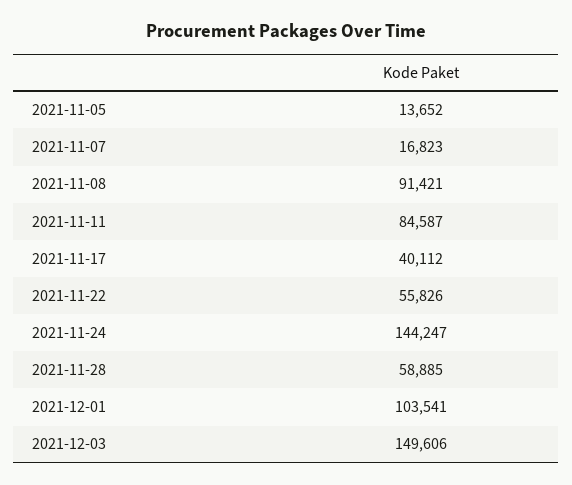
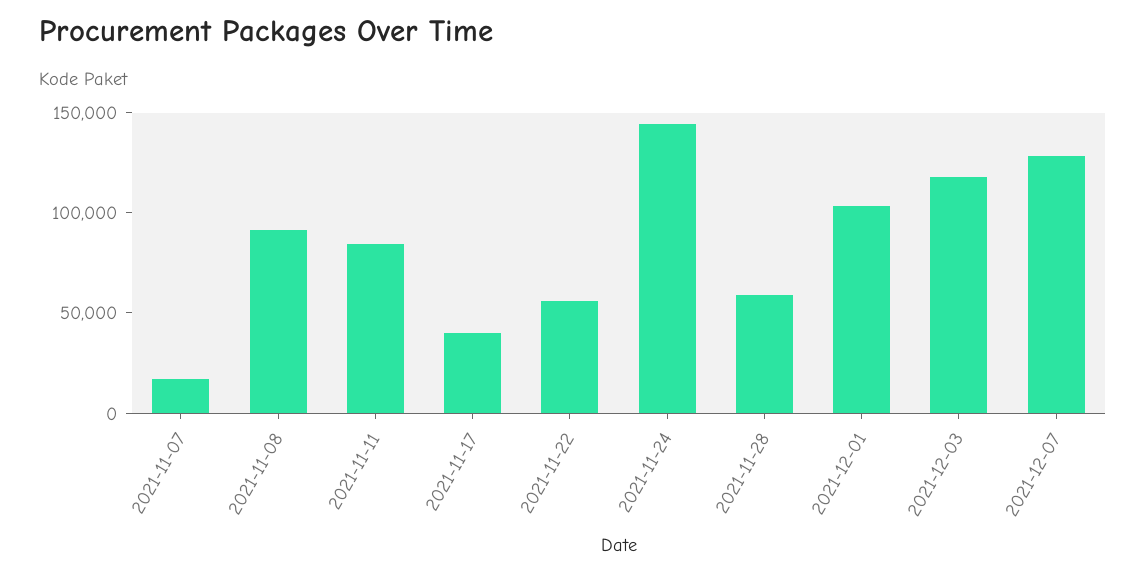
2021-11-05: 13652 -> none
2021-12-03: 149606 -> 120000
2021-12-07: none -> 130000

